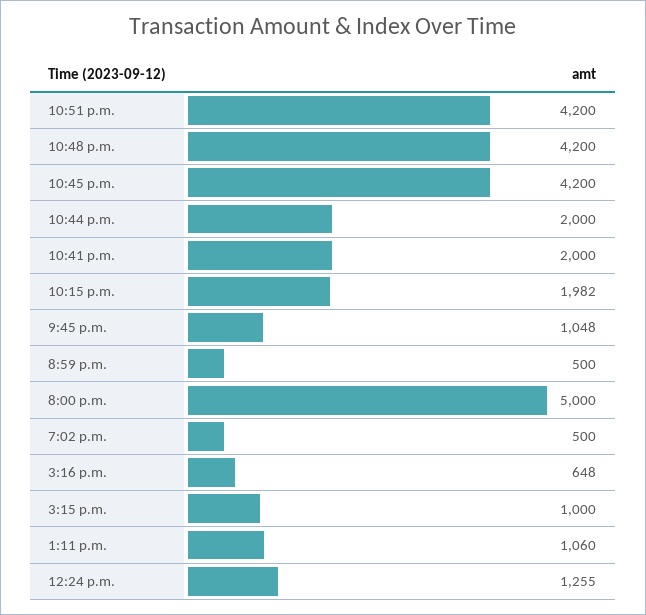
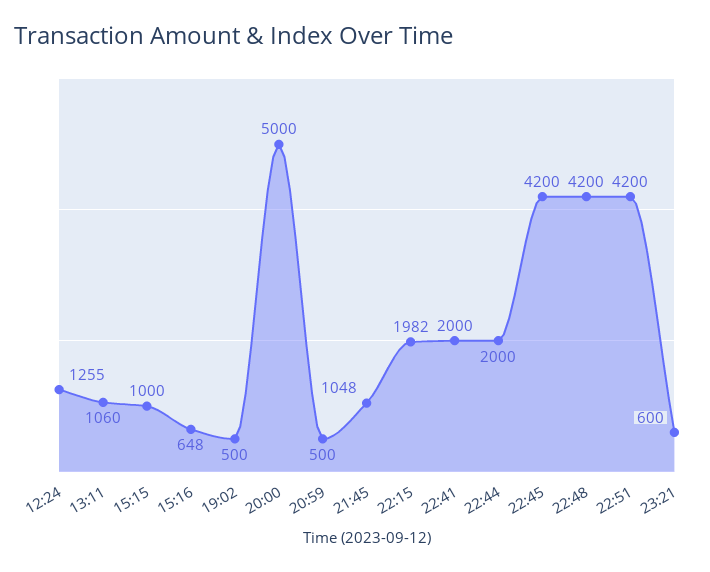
23:21: none -> 600

